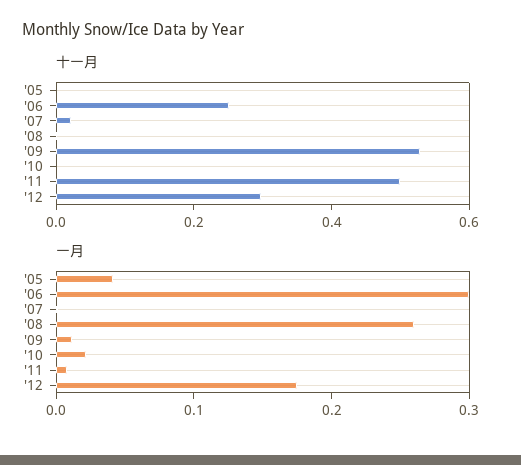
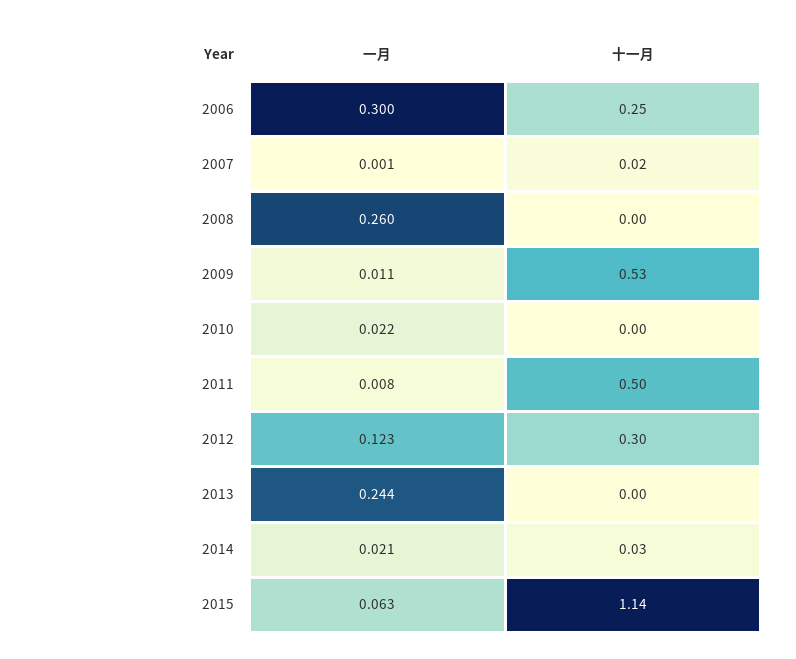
十一月, '05: 0 -> none
一月, '05: 0.04 -> none
一月, '12: 0.18 -> 0.123
一月, 2013: none -> 0.244
十一月, 2013: none -> 0
一月, 2014: none -> 0.021
十一月, 2014: none -> 0.03
一月, 2015: none -> 0.063
十一月, 2015: none -> 1.14

